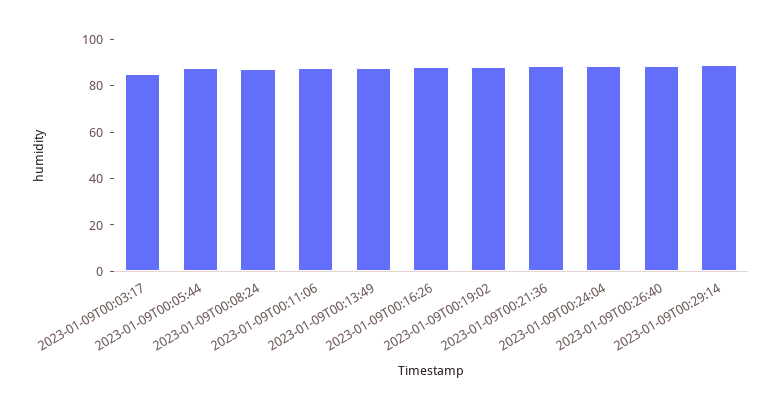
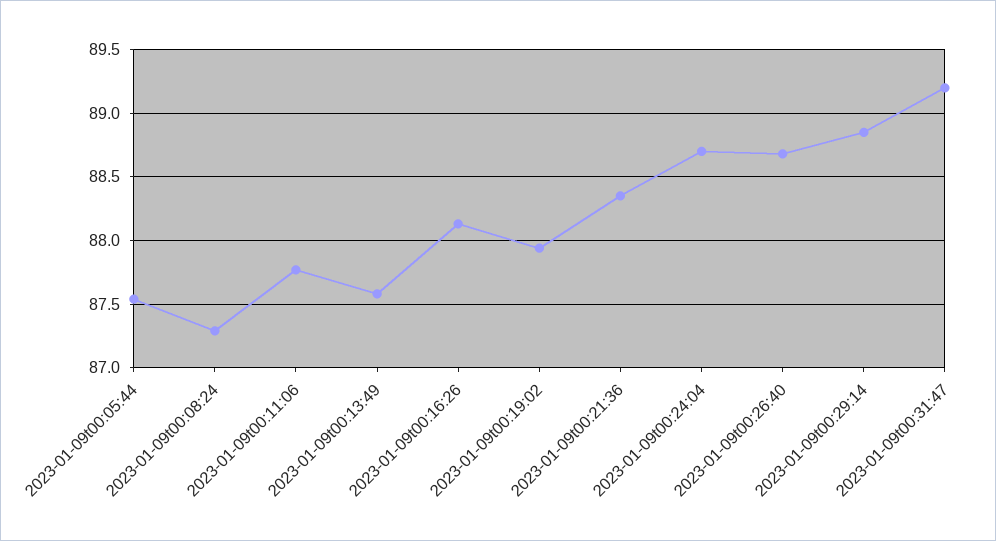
2023-01-09T00:03:17: 85 -> none
2023-01-09t00:31:47: none -> 89.2

